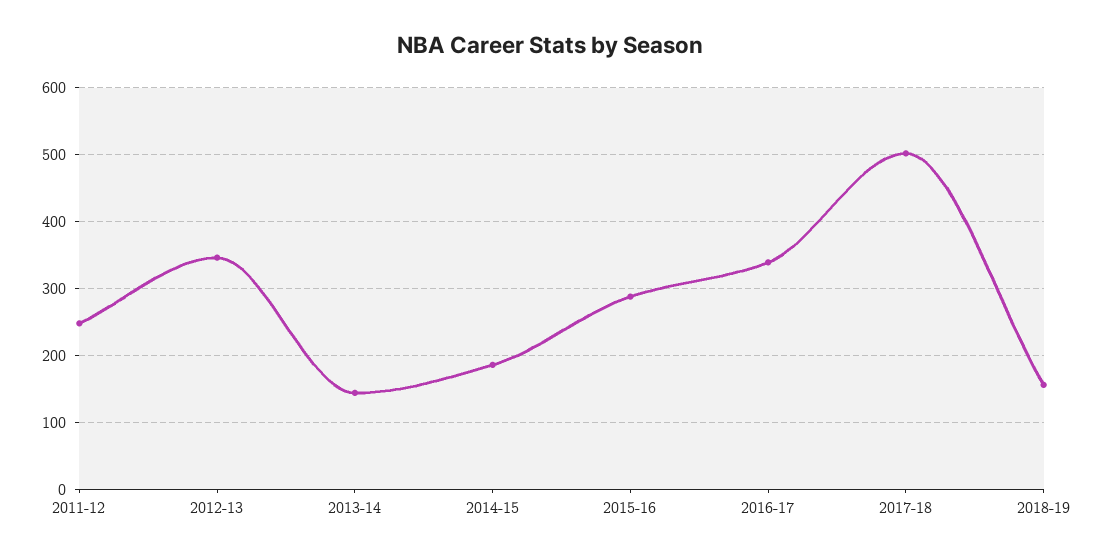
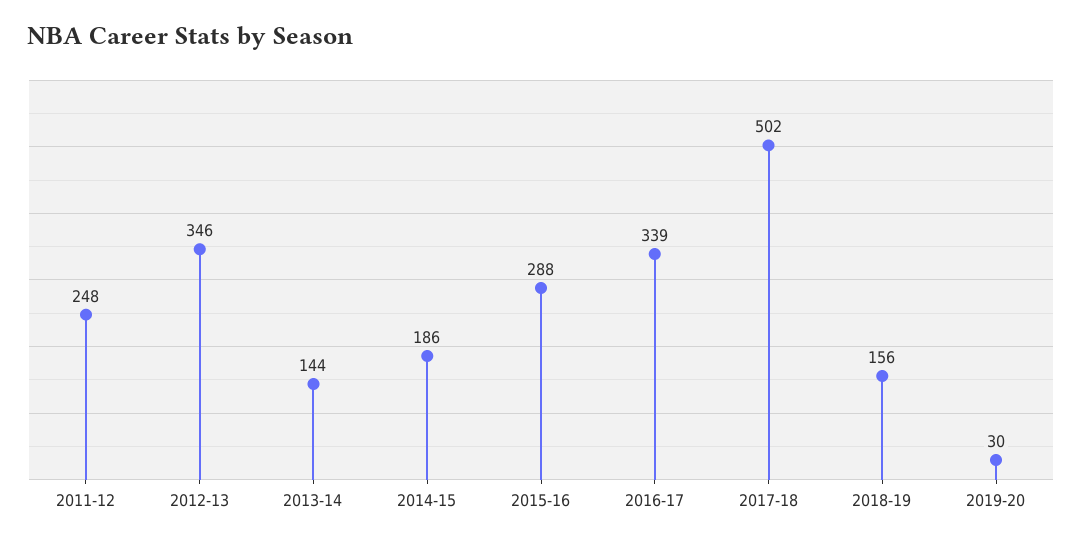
2019-20: none -> 30

